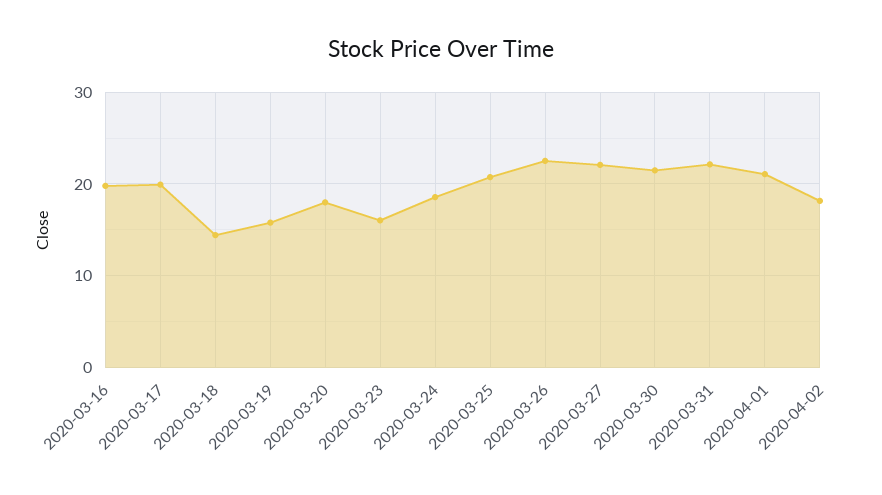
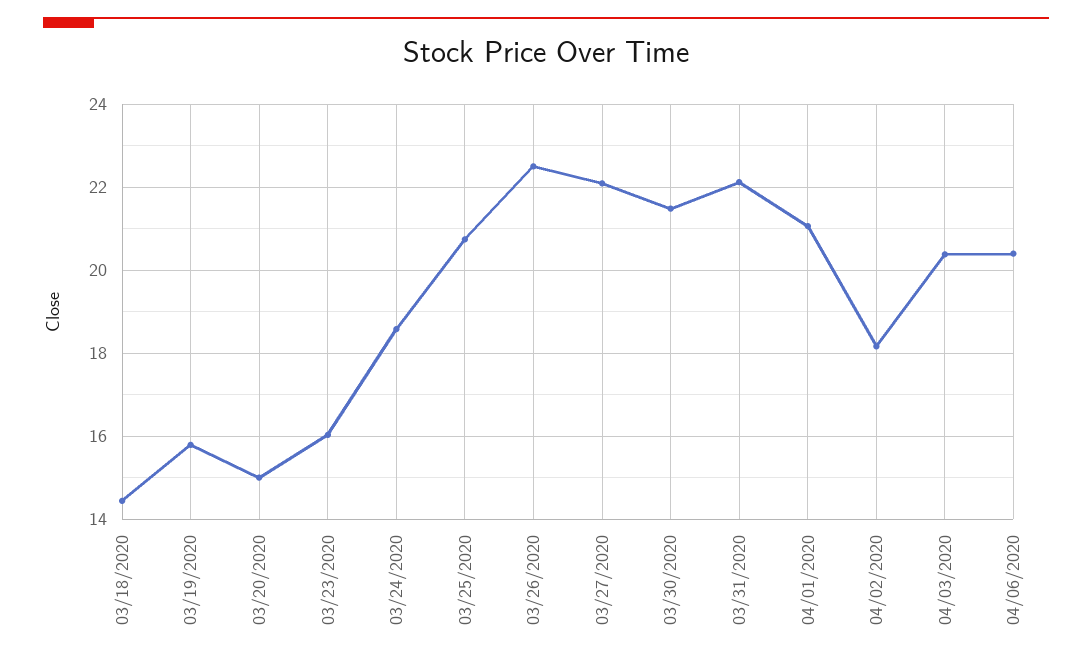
2020-03-16: 20 -> none
2020-03-17: 20 -> none
2020-03-20: 18 -> 15
04/03/2020: none -> 20.4
04/06/2020: none -> 20.4

